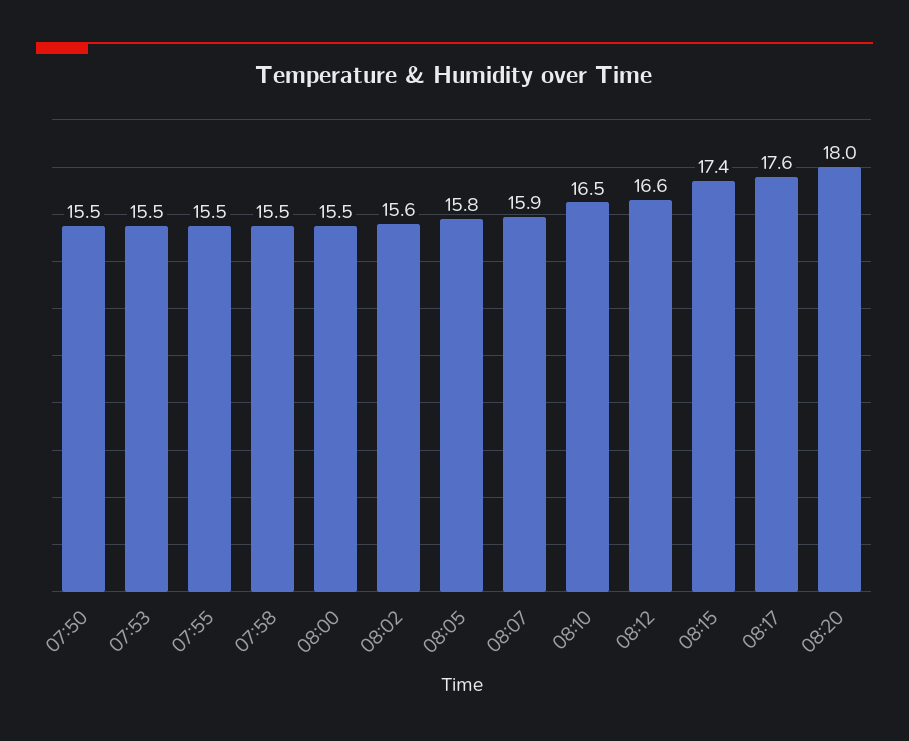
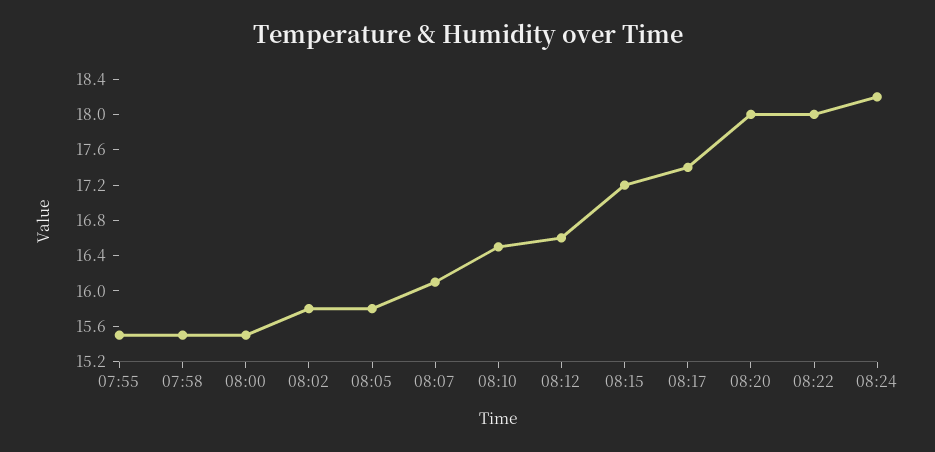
07:50: 15.5 -> none
07:53: 15.5 -> none
08:02: 15.6 -> 15.8
08:07: 15.9 -> 16.1
08:15: 17.4 -> 17.2
08:17: 17.6 -> 17.4
08:22: none -> 18
08:24: none -> 18.2

